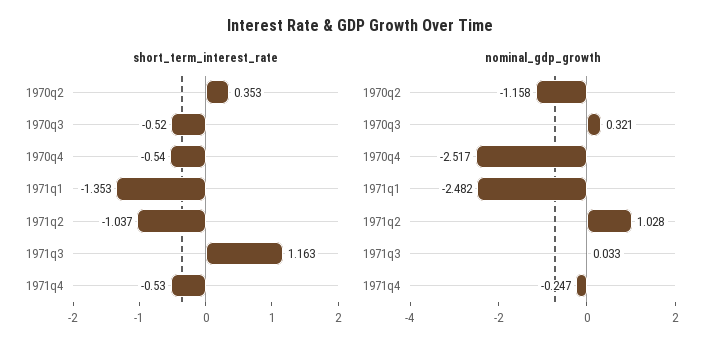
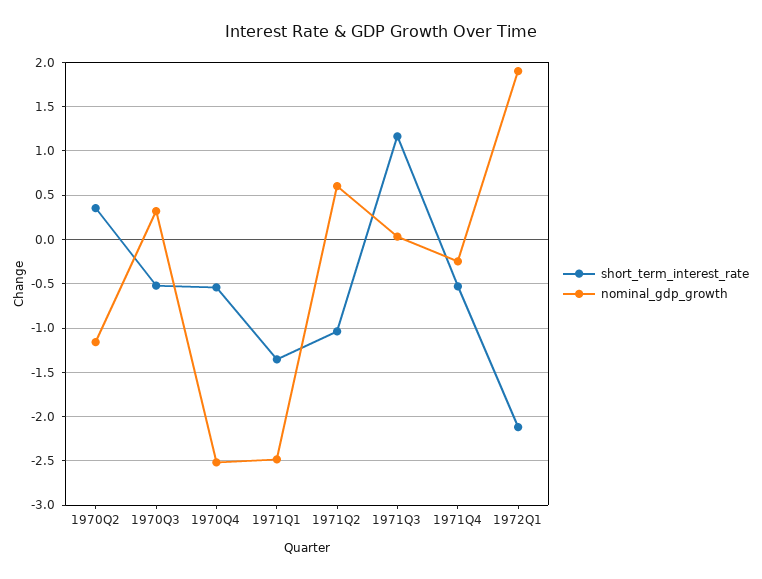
nominal_gdp_growth, 1971q2: 1.028 -> 0.6
short_term_interest_rate, 1972Q1: none -> -2.1
nominal_gdp_growth, 1972Q1: none -> 1.9

